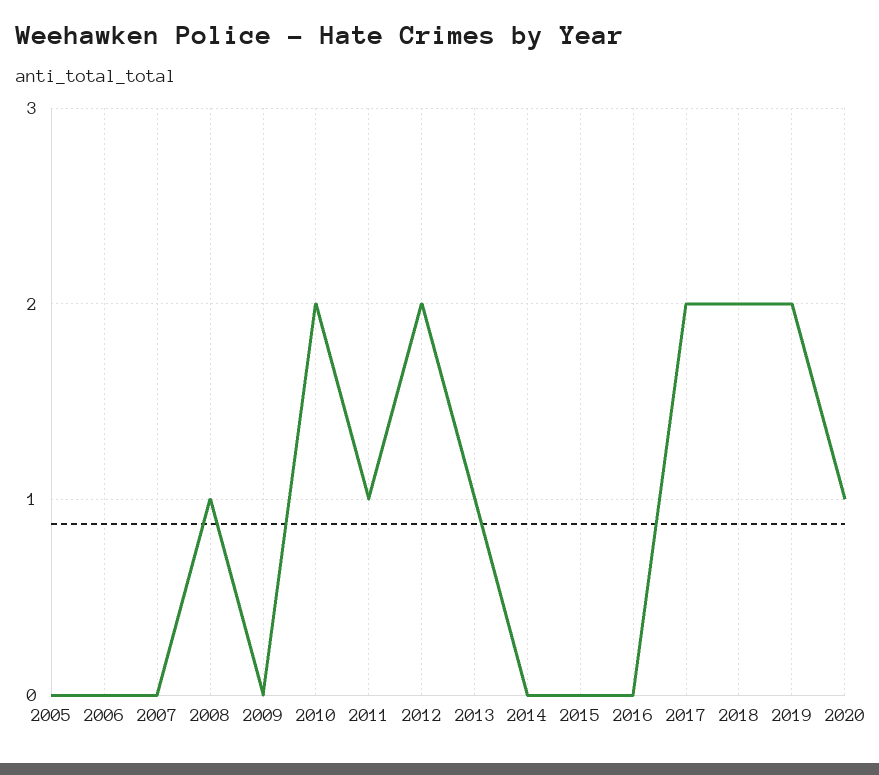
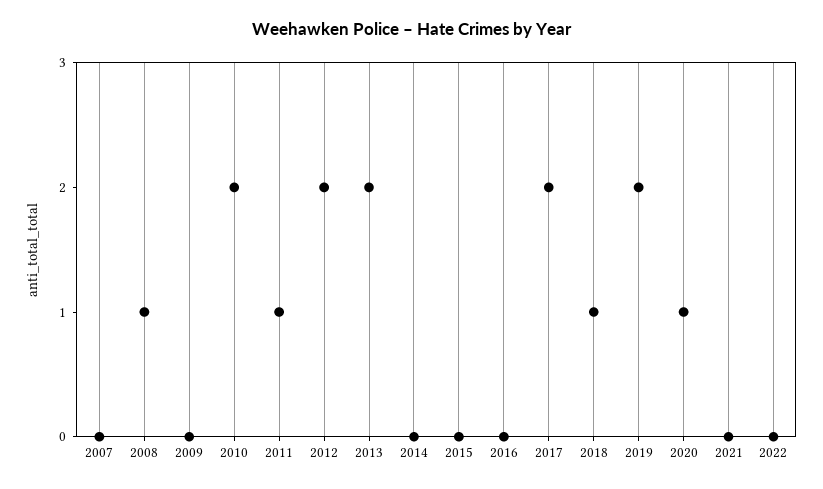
2005: 0 -> none
2006: 0 -> none
2013: 1 -> 2
2018: 2 -> 1
2021: none -> 0
2022: none -> 0

